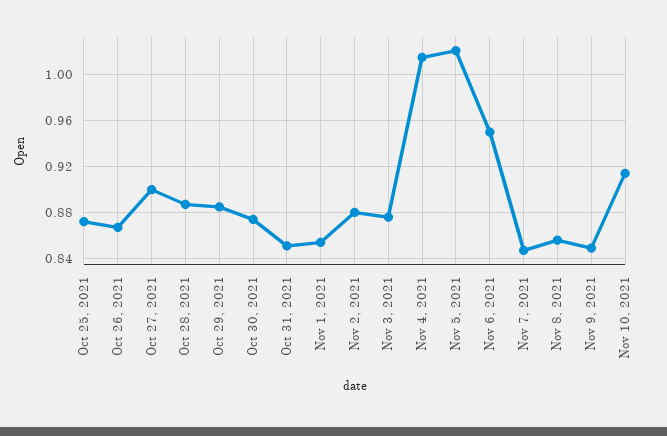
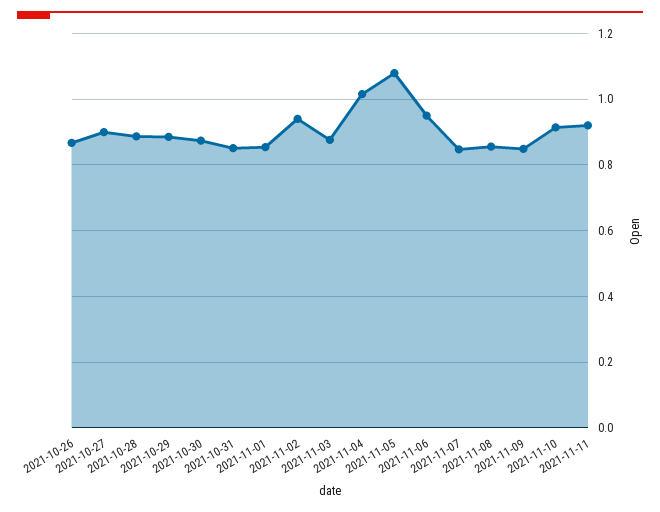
Oct 25, 2021: 0.87 -> none
Nov 2, 2021: 0.88 -> 0.94
Nov 5, 2021: 1.02 -> 1.08
2021-11-11: none -> 0.92

